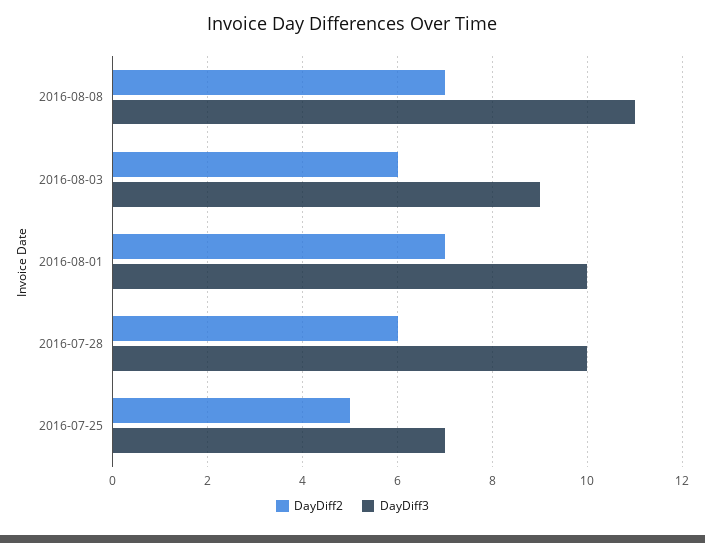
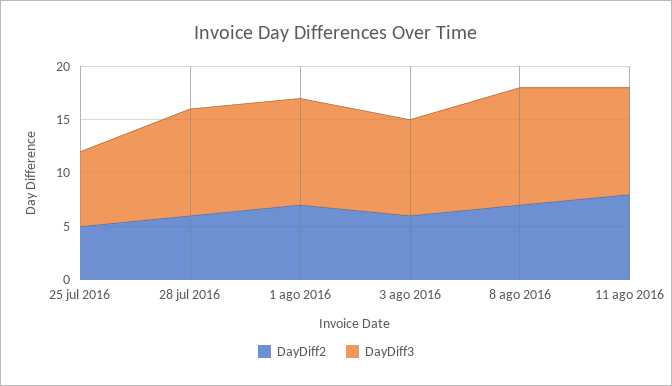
DayDiff2, 11 ago 2016: none -> 8
DayDiff3, 11 ago 2016: none -> 10

